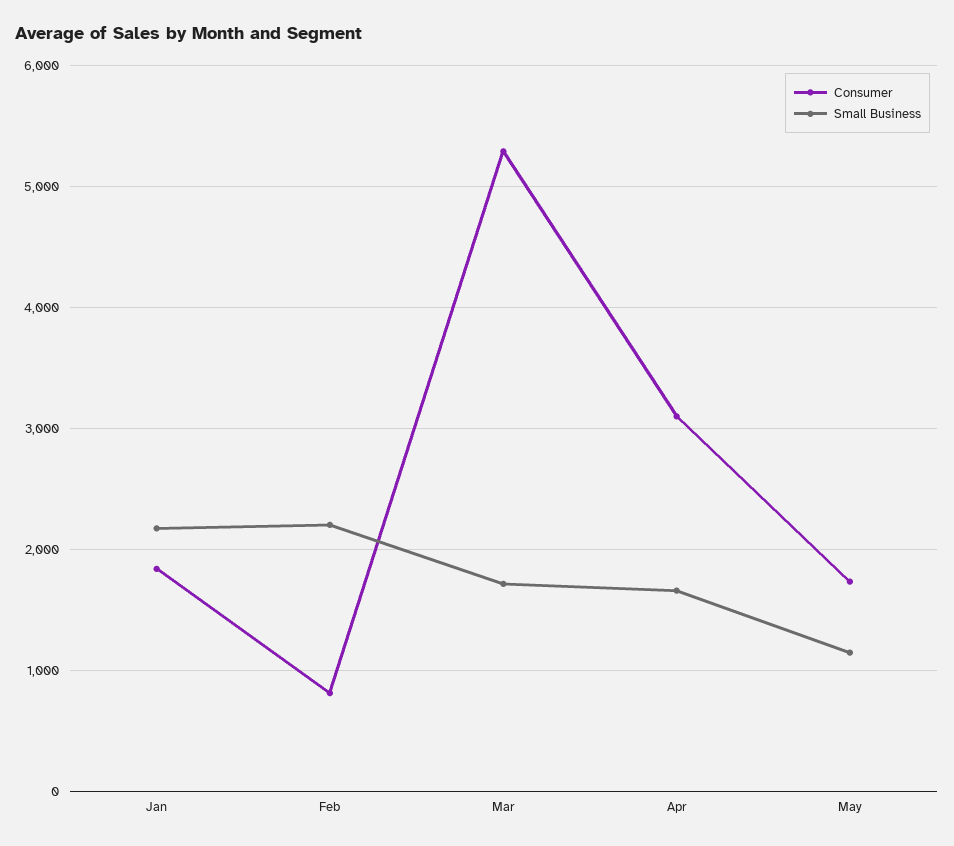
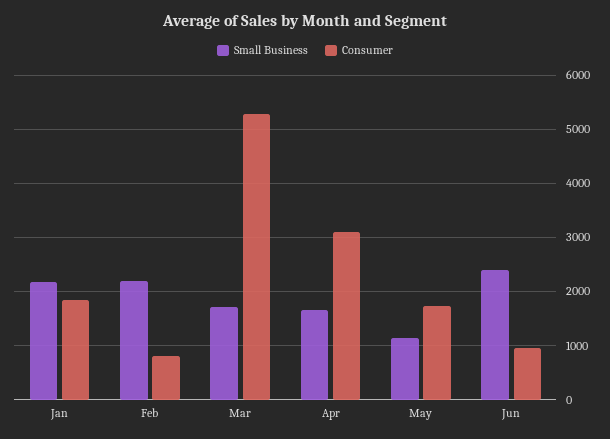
Small Business, Jun: none -> 2400
Consumer, Jun: none -> 1000

